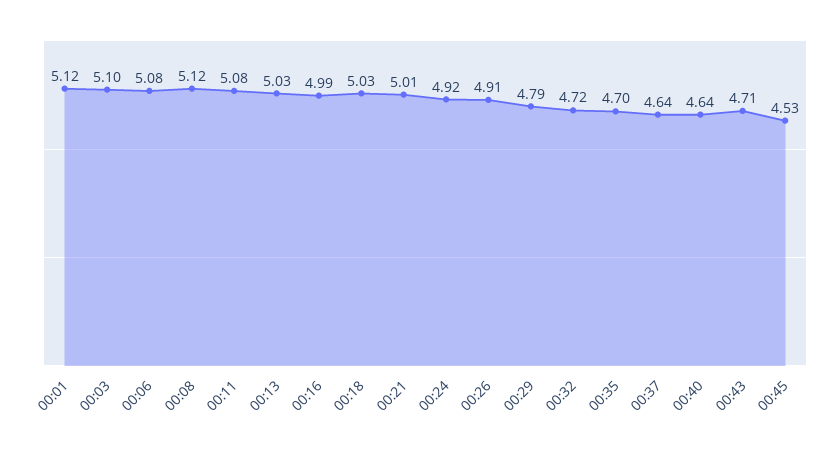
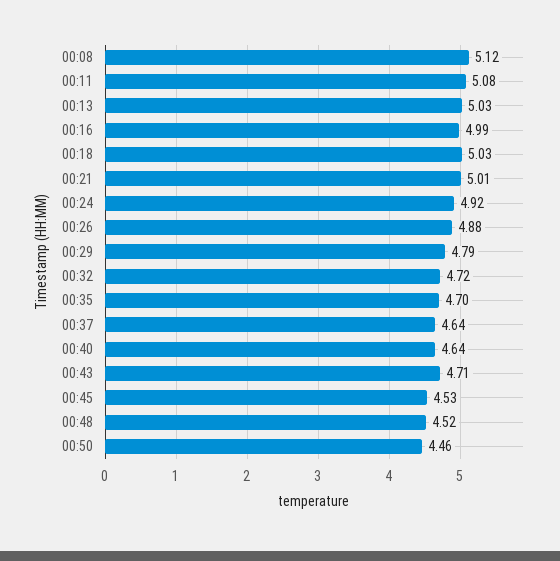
00:01: 5.12 -> none
00:03: 5.1 -> none
00:06: 5.08 -> none
00:26: 4.91 -> 4.88
00:48: none -> 4.52
00:50: none -> 4.46

